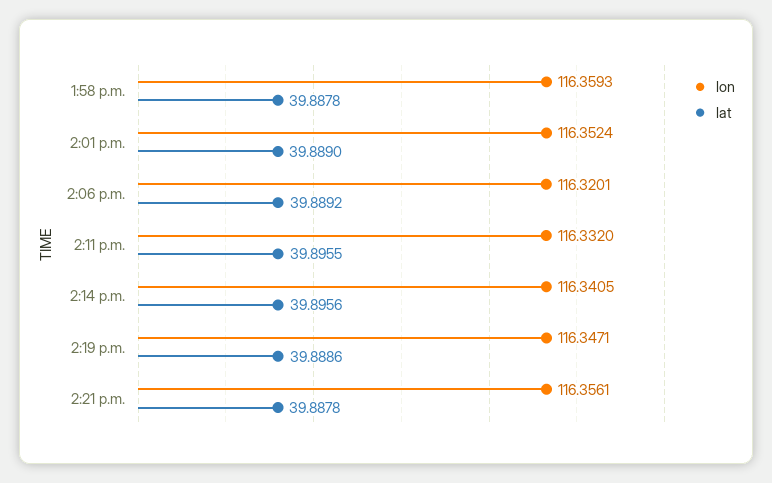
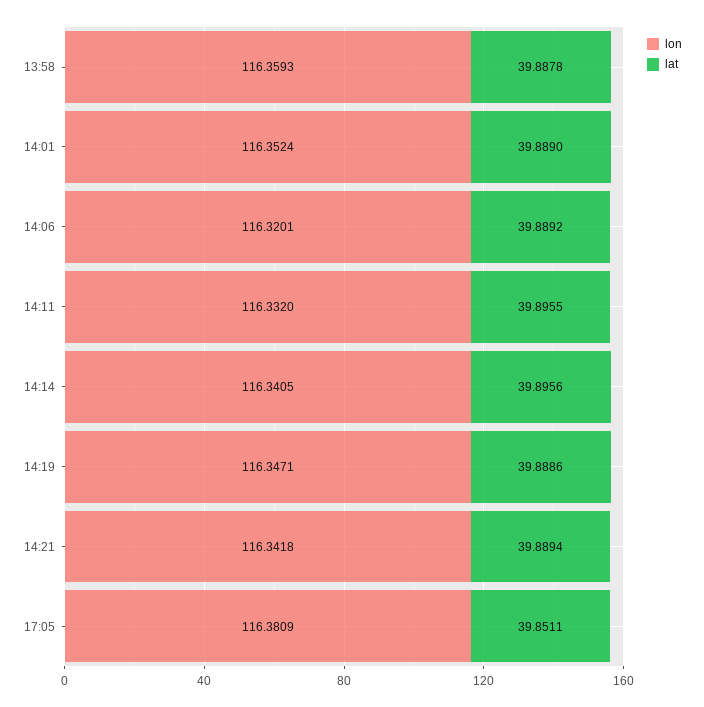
lon, 2:21 p.m.: 116.3561 -> 116.3418
lat, 2:21 p.m.: 39.8878 -> 39.8894
lon, 17:05: none -> 116.3809
lat, 17:05: none -> 39.8511

